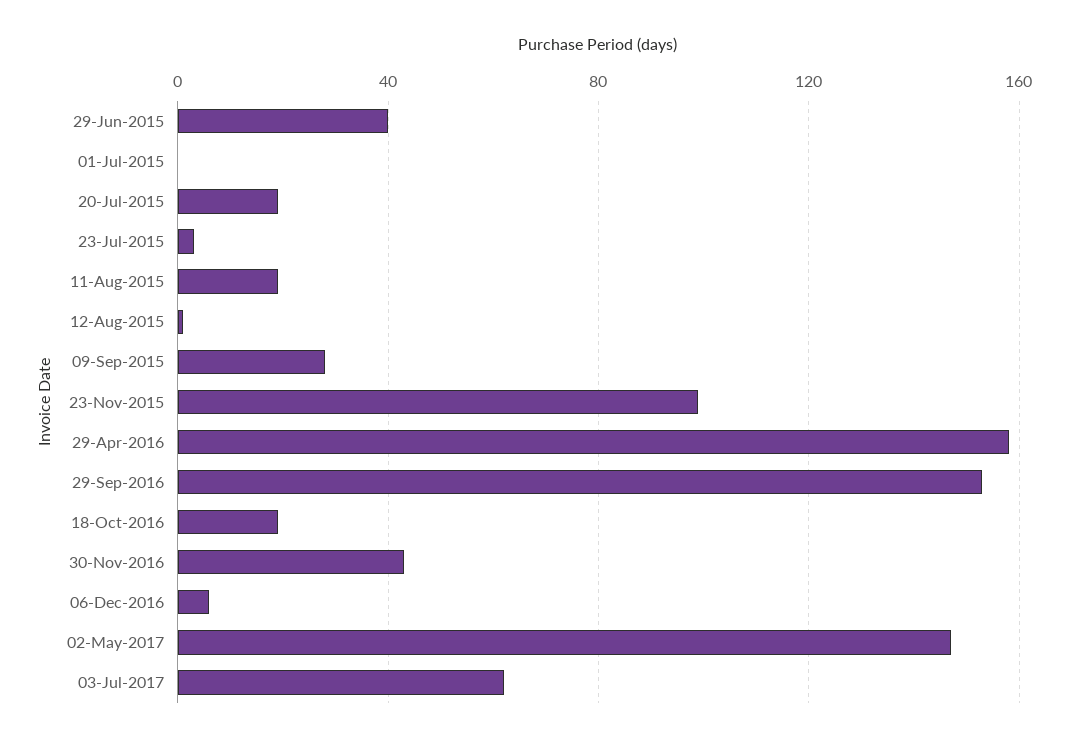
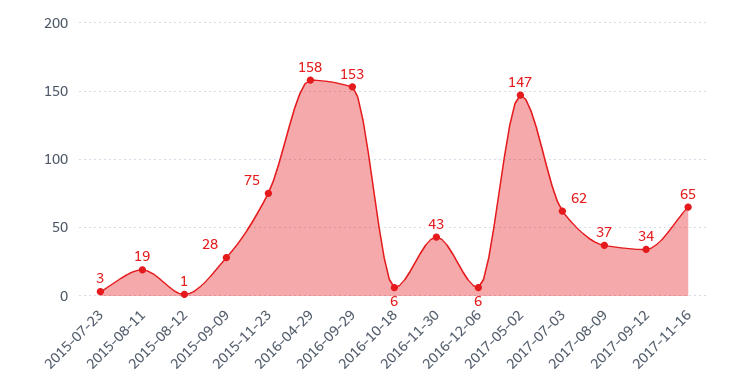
29-Jun-2015: 40 -> none
01-Jul-2015: 0 -> none
20-Jul-2015: 20 -> none
23-Nov-2015: 100 -> 75
18-Oct-2016: 20 -> 6
2017-08-09: none -> 37
2017-09-12: none -> 34
2017-11-16: none -> 65

